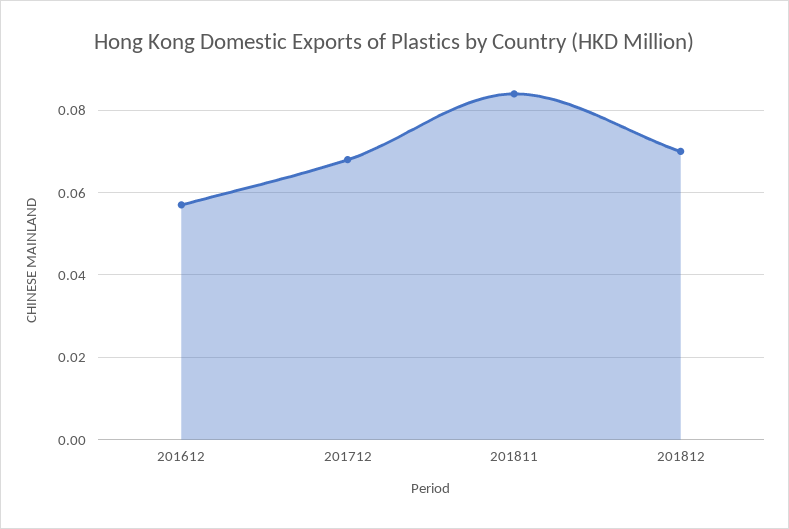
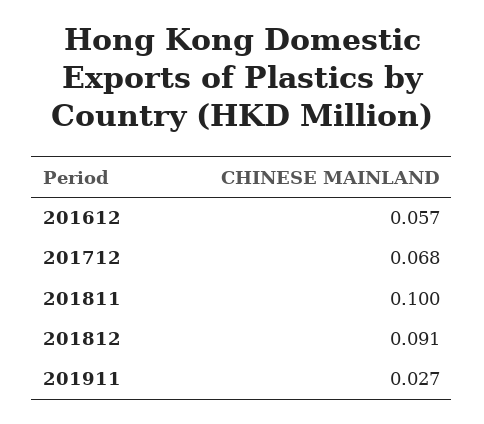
201811: 0.085 -> 0.1
201812: 0.07 -> 0.091
201911: none -> 0.027

